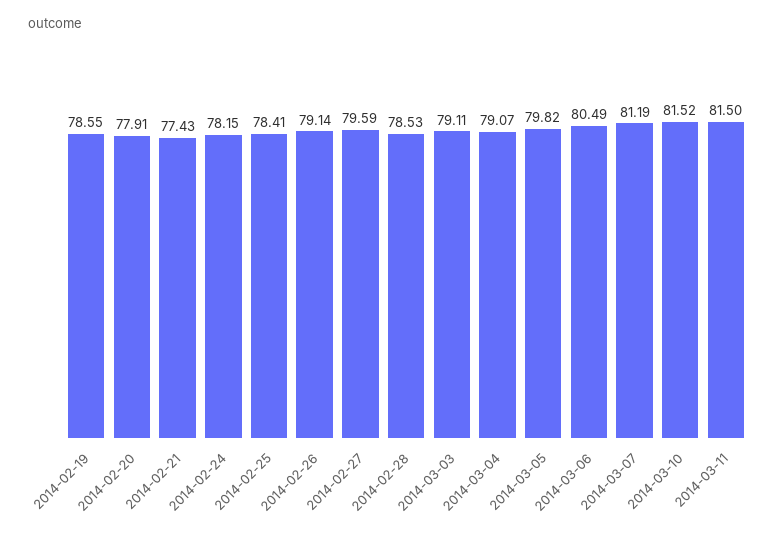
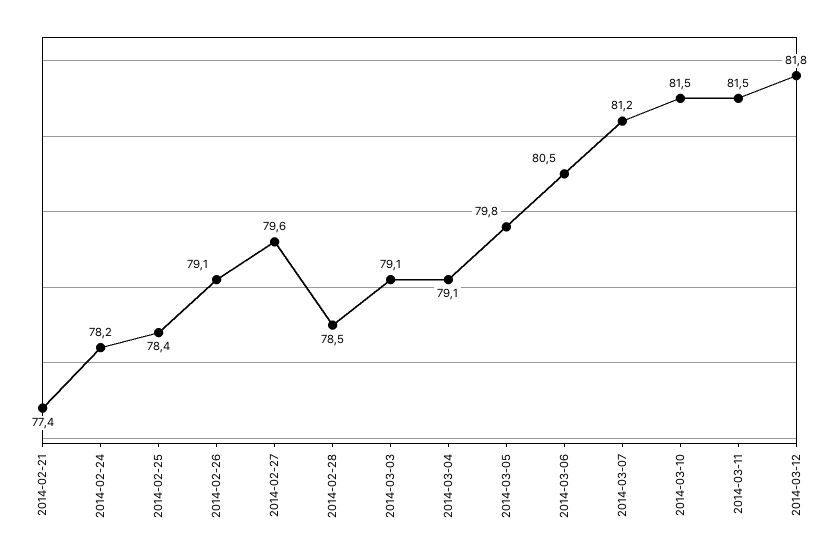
2014-02-19: 78.55 -> none
2014-02-20: 77.91 -> none
2014-03-12: none -> 81.8

